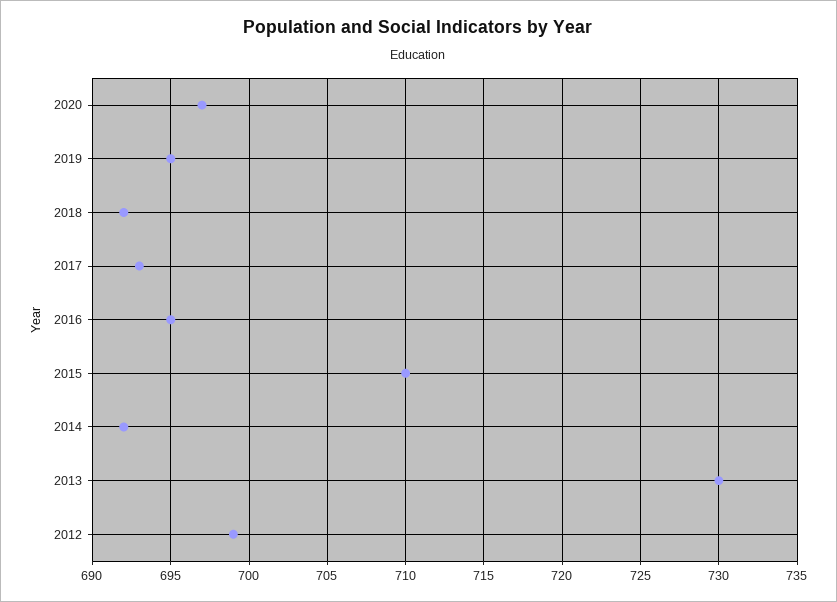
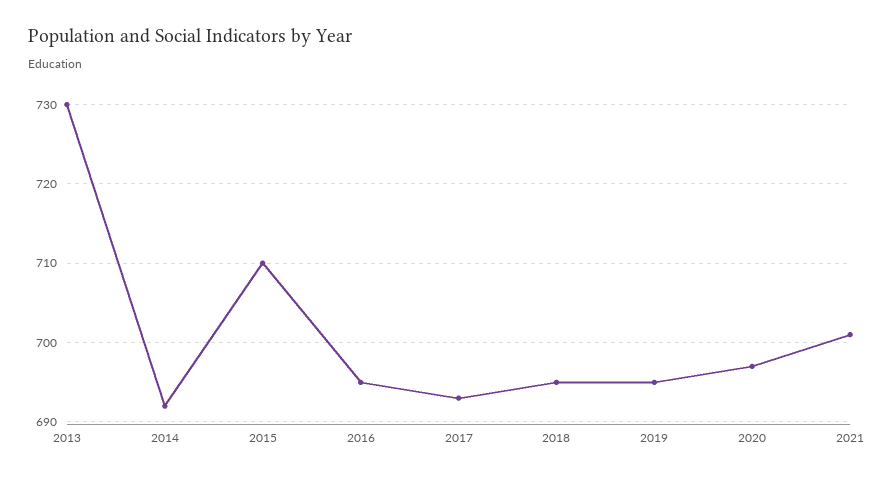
2018: 692 -> 695
2012: 699 -> none
2021: none -> 701

